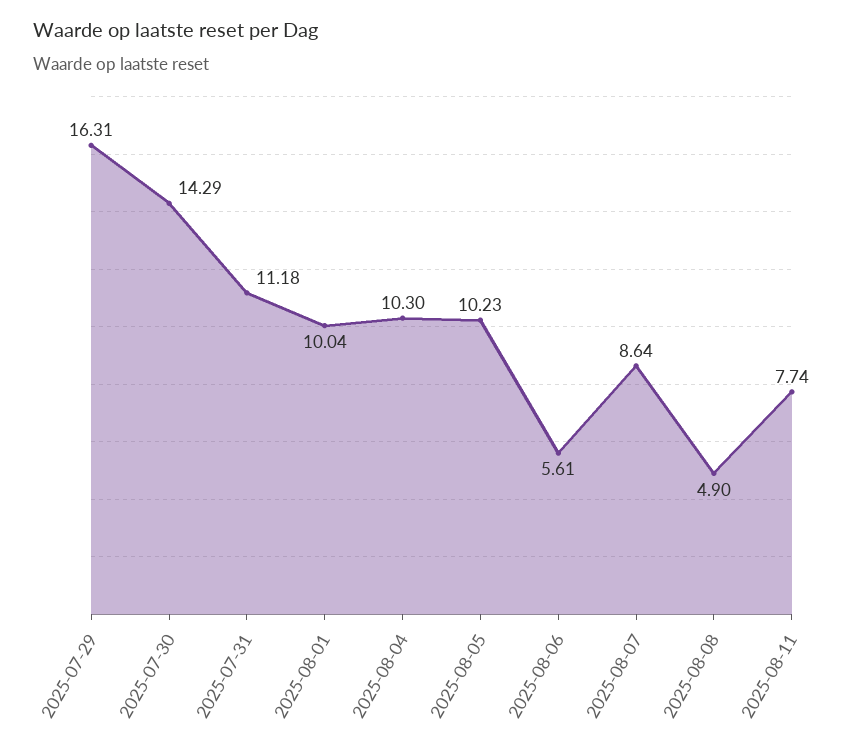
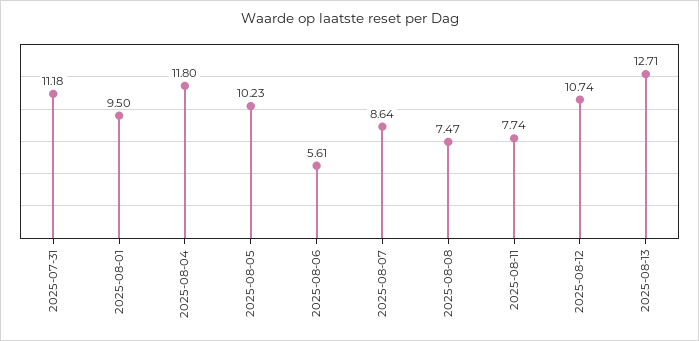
2025-07-29: 16.31 -> none
2025-07-30: 14.29 -> none
2025-08-01: 10.04 -> 9.5
2025-08-04: 10.3 -> 11.8
2025-08-08: 4.9 -> 7.47
2025-08-12: none -> 10.74
2025-08-13: none -> 12.71

